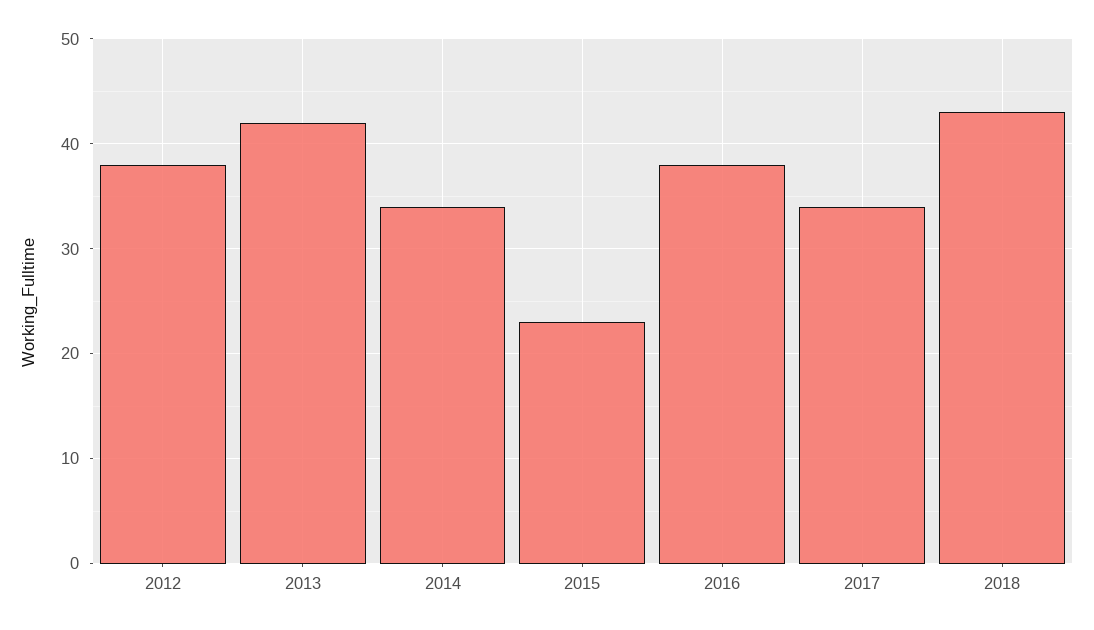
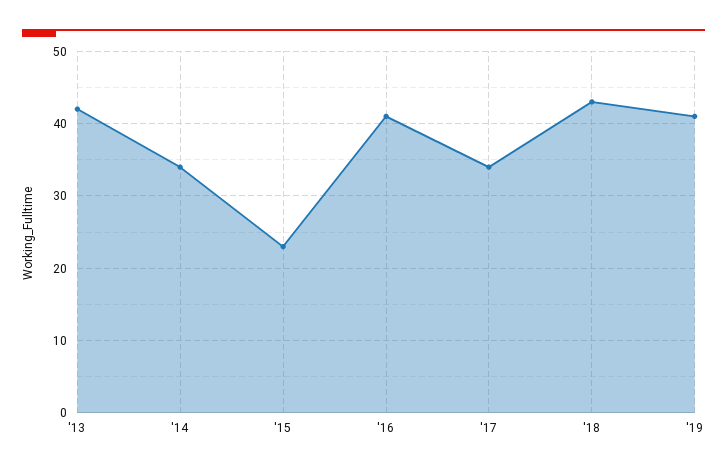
2012: 38 -> none
2016: 38 -> 41
'19: none -> 41

